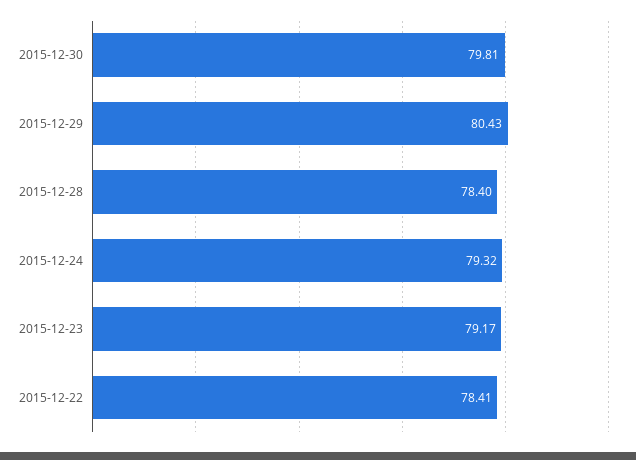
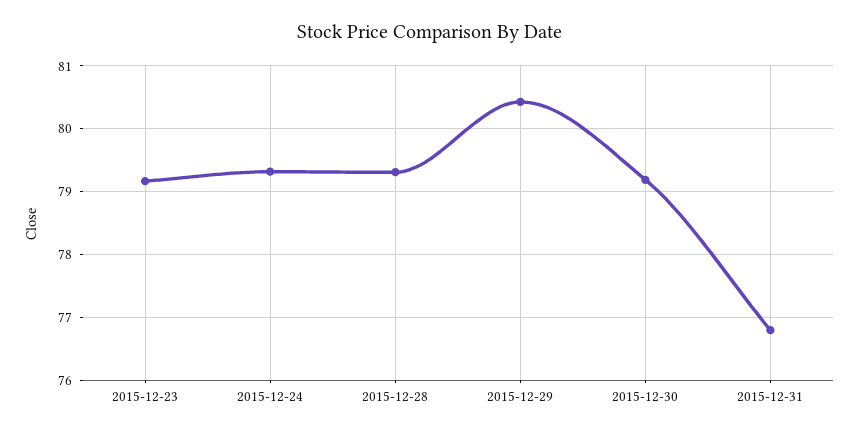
2015-12-30: 79.81 -> 79.2
2015-12-28: 78.4 -> 79.3
2015-12-22: 78.41 -> none
2015-12-31: none -> 76.8

